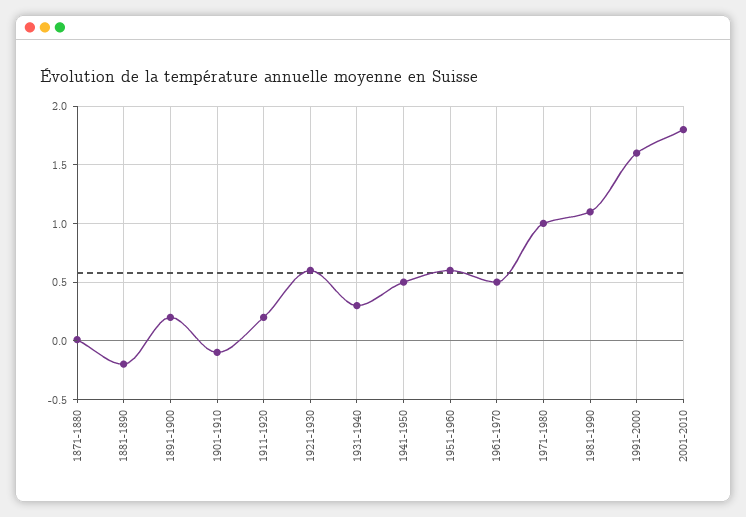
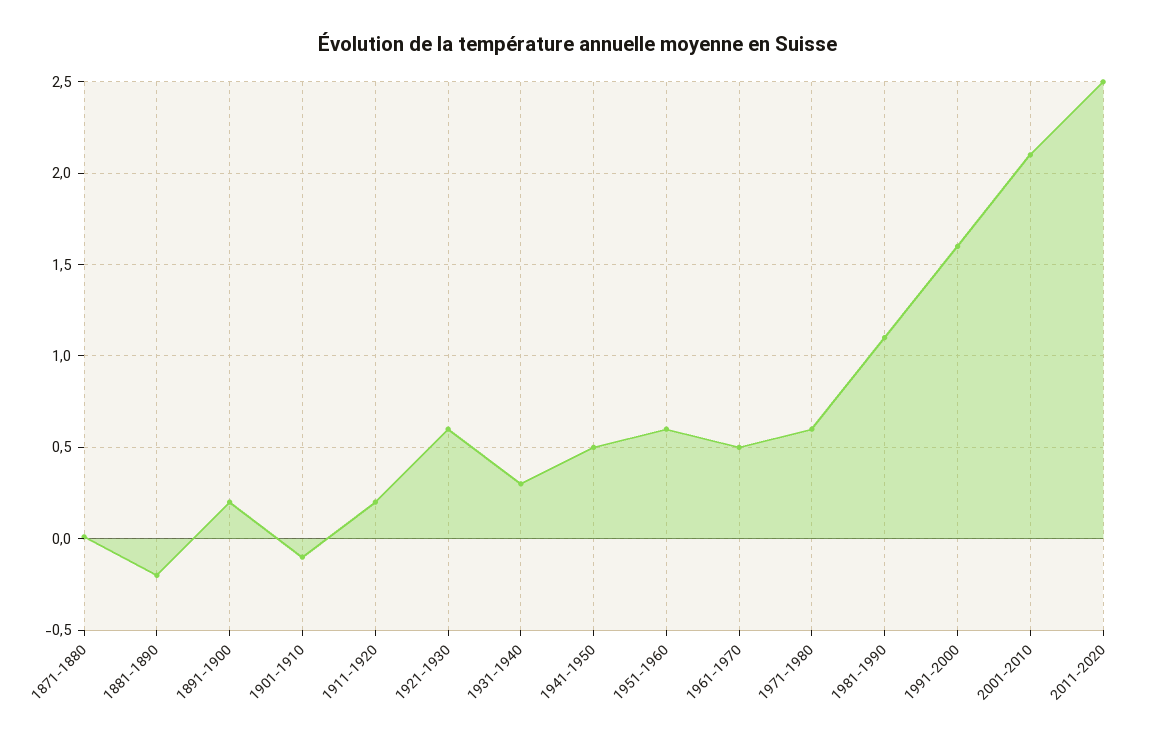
1971-1980: 1 -> 0.6
2001-2010: 1.8 -> 2.1
2011-2020: none -> 2.5

